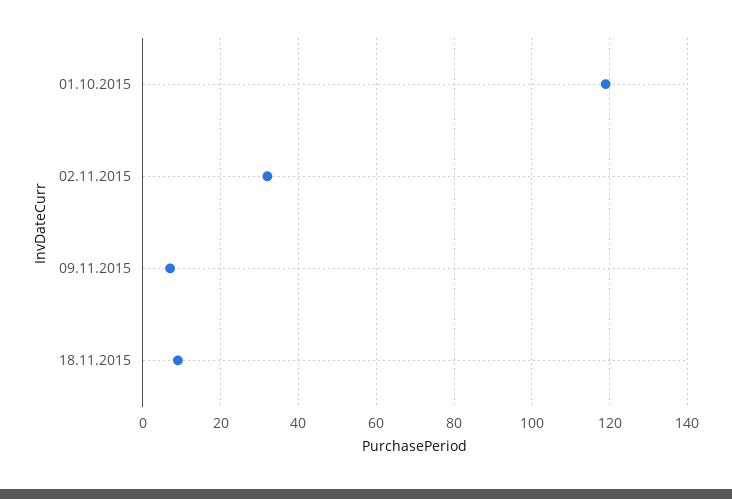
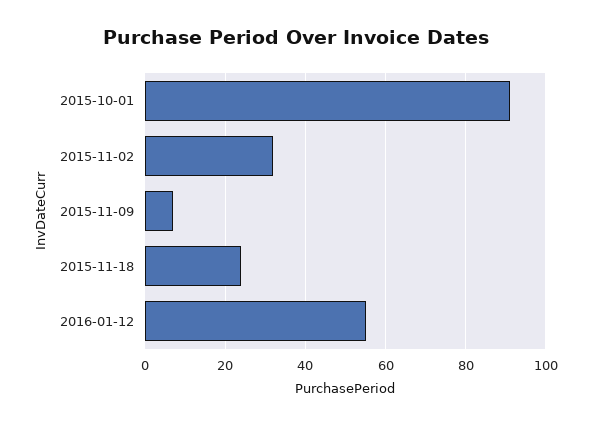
01.10.2015: 120 -> 90
18.11.2015: 10 -> 25
2016-01-12: none -> 55

